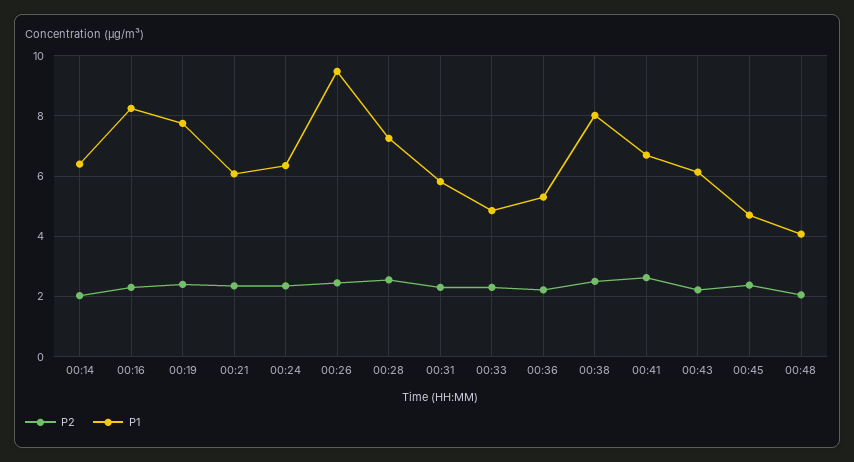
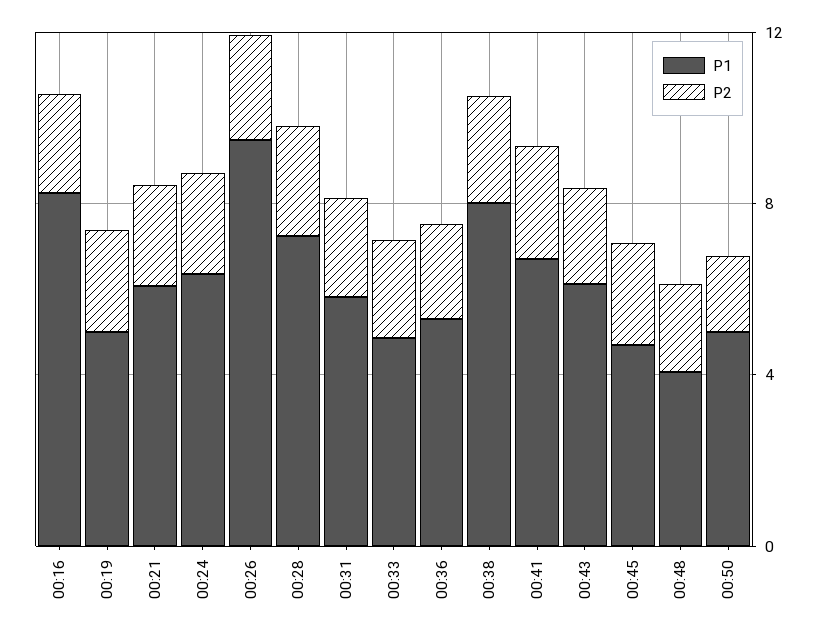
P2, 00:14: 2 -> none
P1, 00:14: 6.4 -> none
P1, 00:19: 7.8 -> 5
P1, 00:50: none -> 5
P2, 00:50: none -> 2

